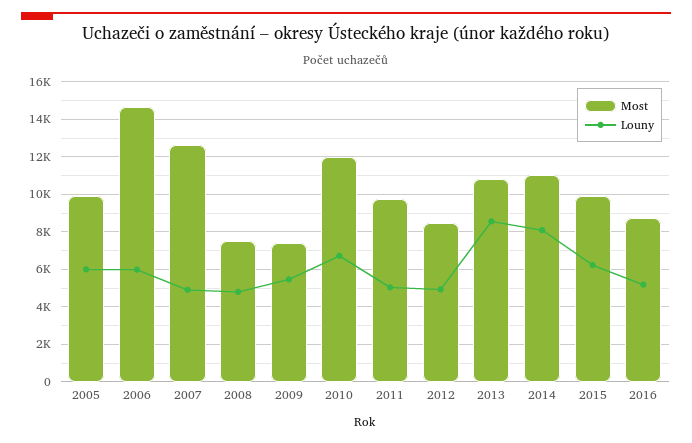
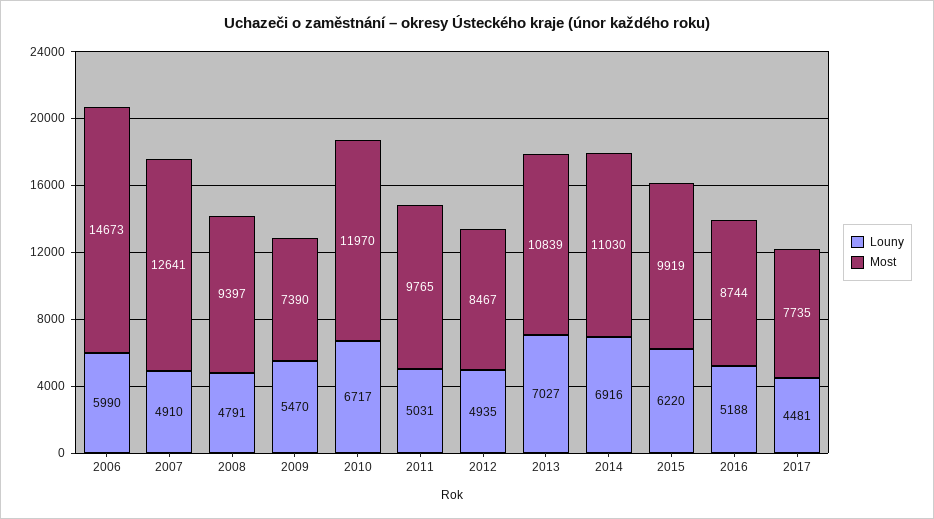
Most, 2005: 10000 -> none
Louny, 2005: 6000 -> none
Most, 2008: 7500 -> 9397
Louny, 2013: 8500 -> 7027
Louny, 2014: 8000 -> 6916
Louny, 2017: none -> 4481
Most, 2017: none -> 7735

